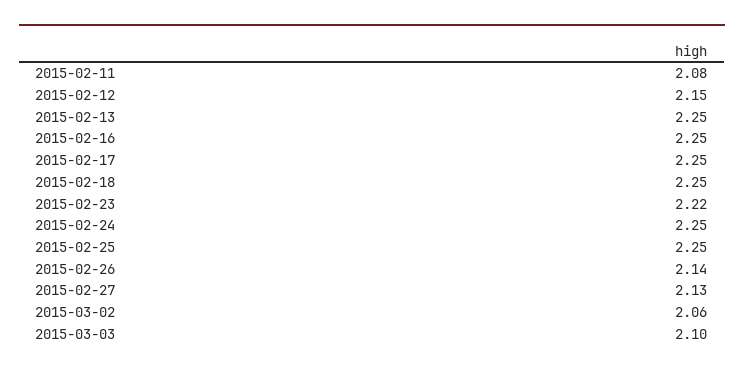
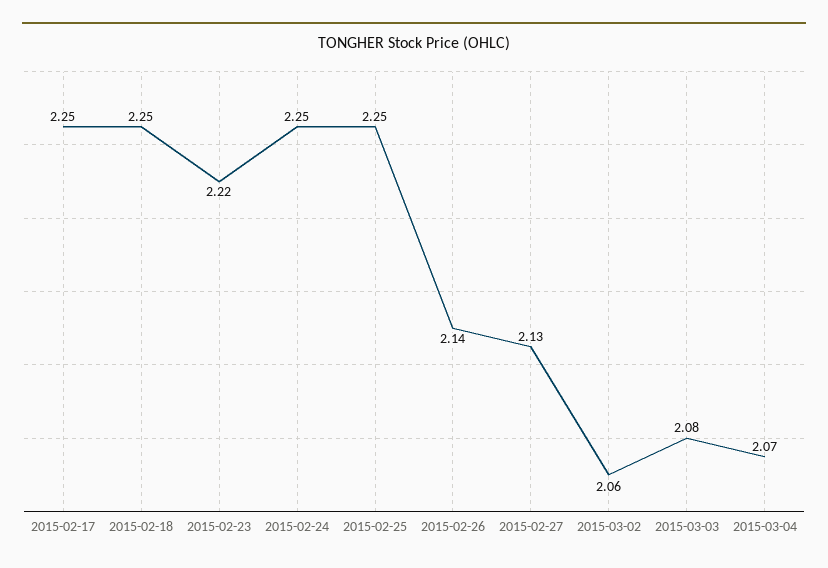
2015-02-11: 2.08 -> none
2015-02-12: 2.15 -> none
2015-02-13: 2.25 -> none
2015-02-16: 2.25 -> none
2015-03-03: 2.1 -> 2.08
2015-03-04: none -> 2.07

